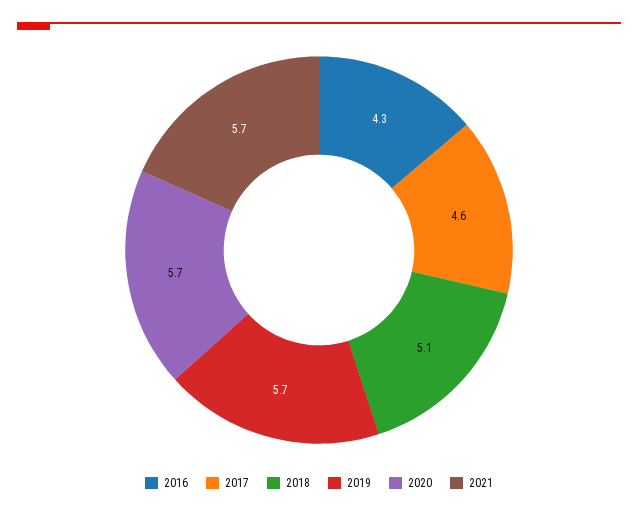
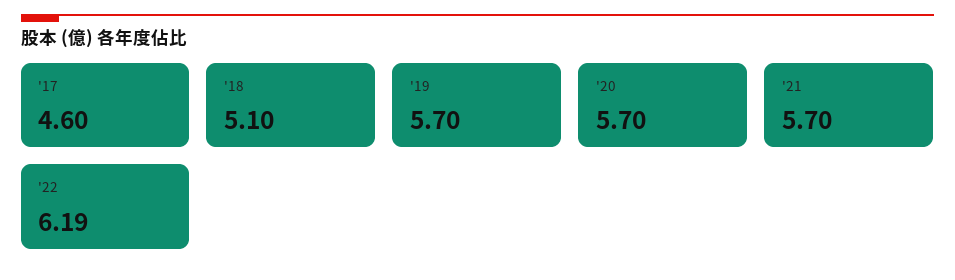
2016: 4.3 -> none
'22: none -> 6.19

